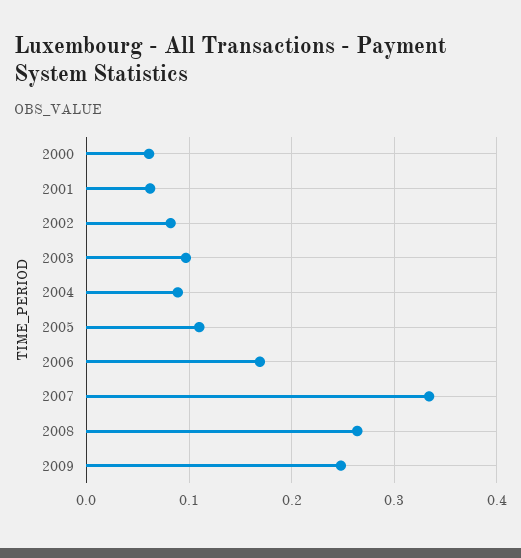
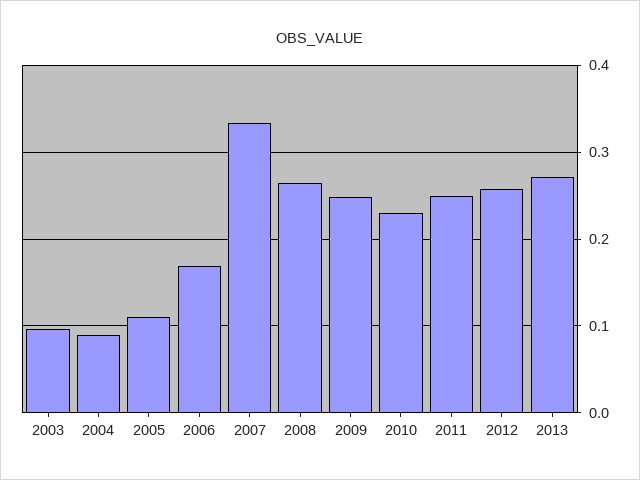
2000: 0.06 -> none
2001: 0.06 -> none
2002: 0.08 -> none
2010: none -> 0.23
2011: none -> 0.25
2012: none -> 0.26
2013: none -> 0.27

